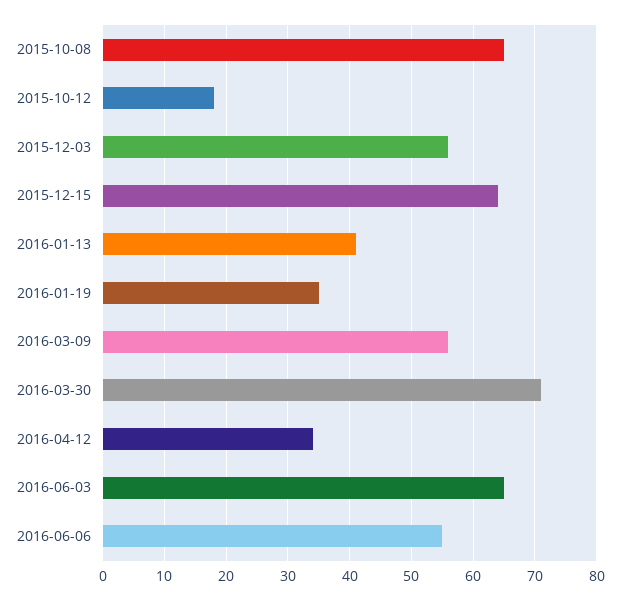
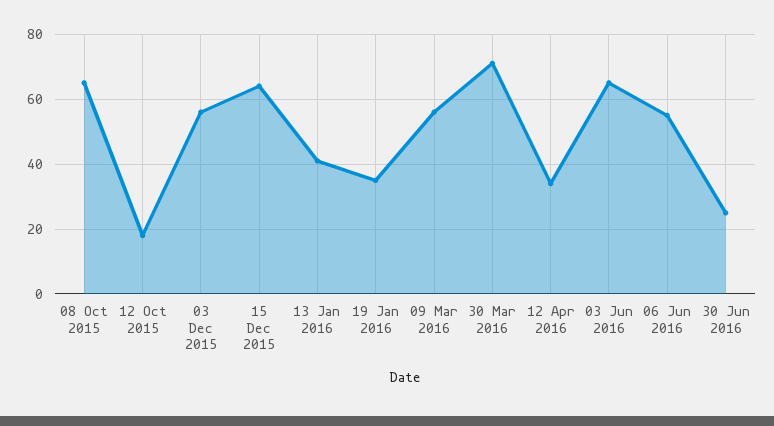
30 Jun 2016: none -> 25

